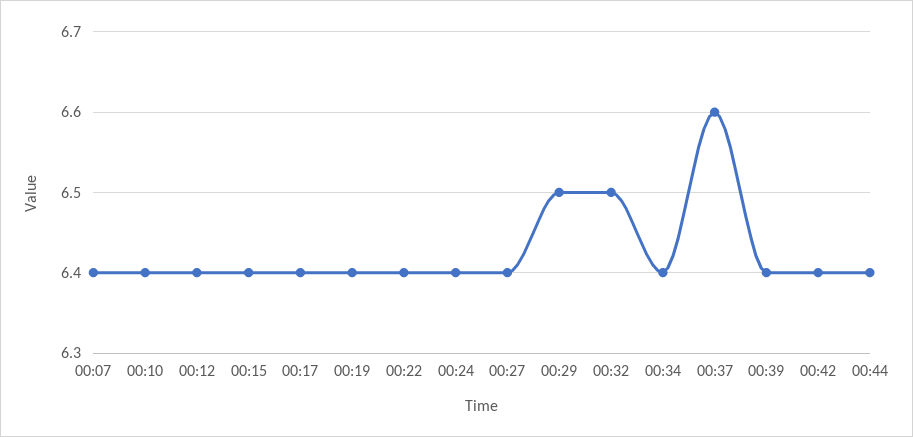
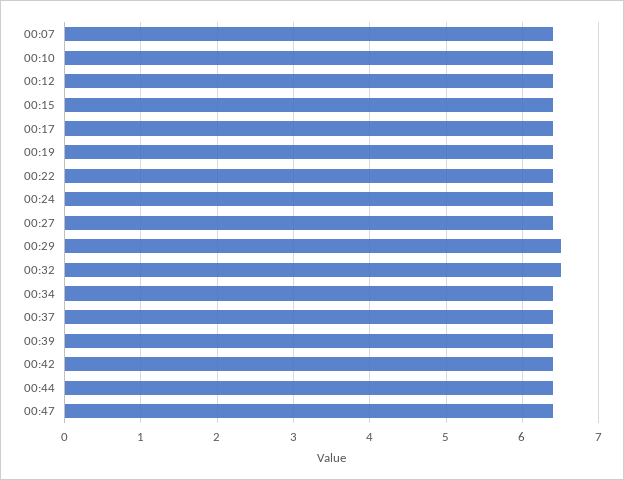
00:37: 6.6 -> 6.4
00:47: none -> 6.4

